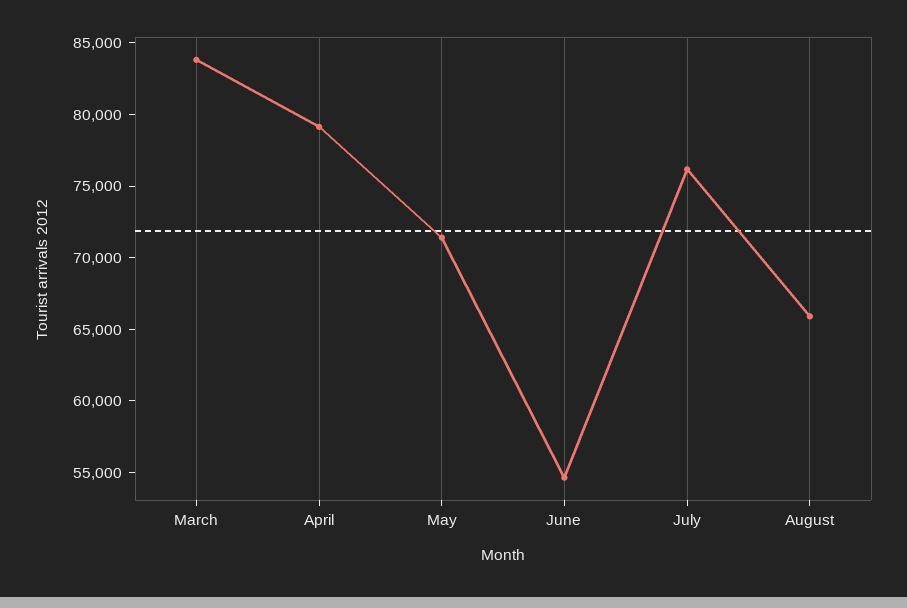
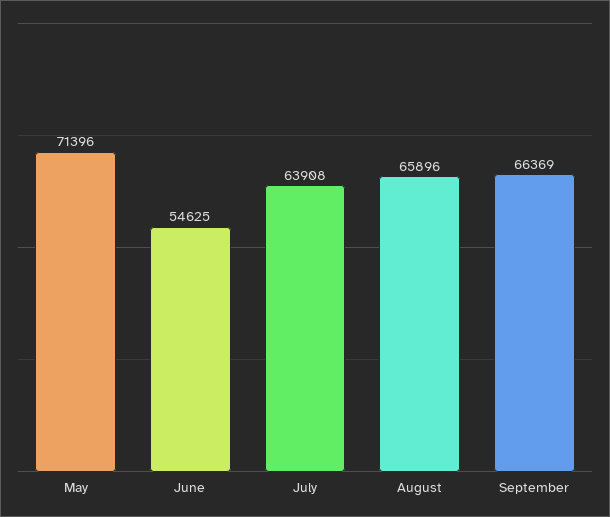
March: 84000 -> none
April: 79000 -> none
July: 76000 -> 63908
September: none -> 66369

